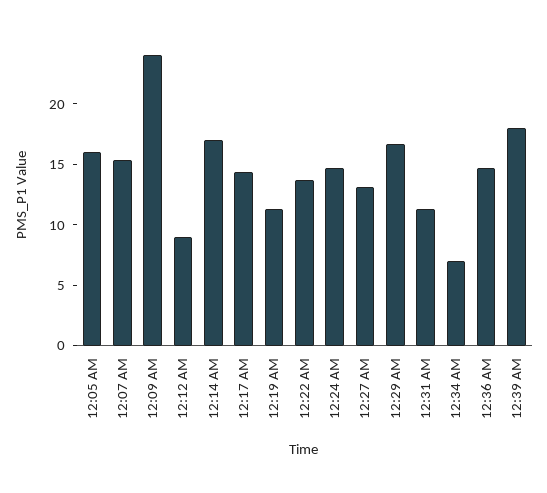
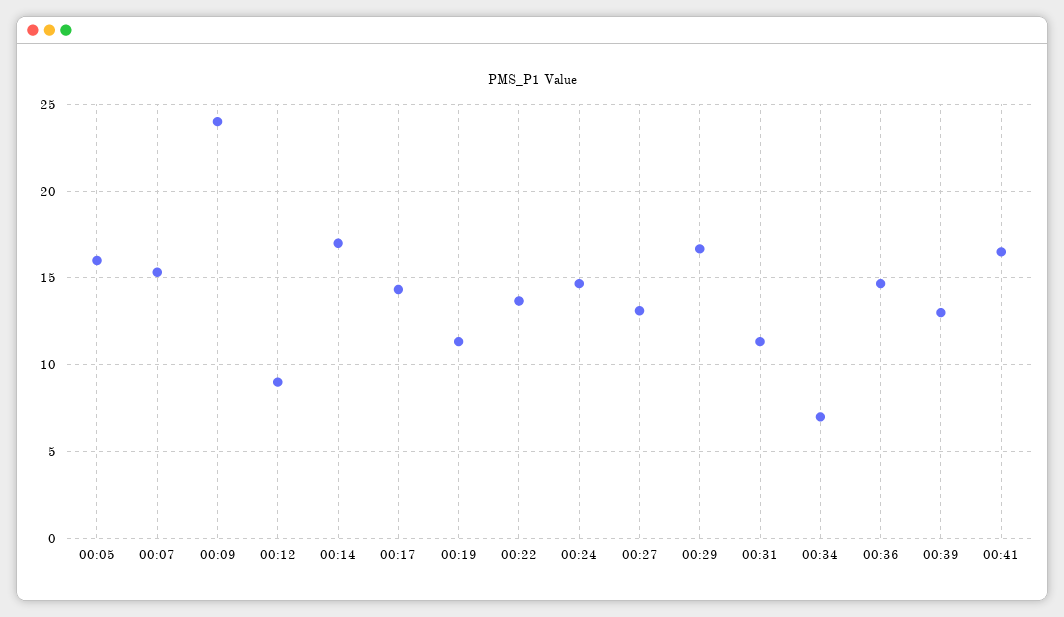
12:39 AM: 18 -> 13
00:41: none -> 16.5

